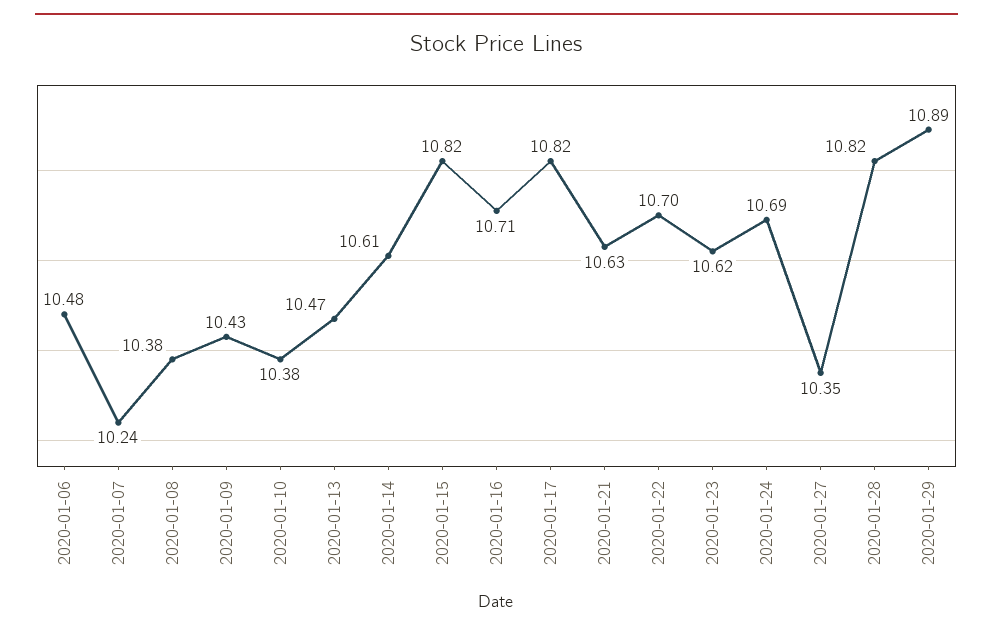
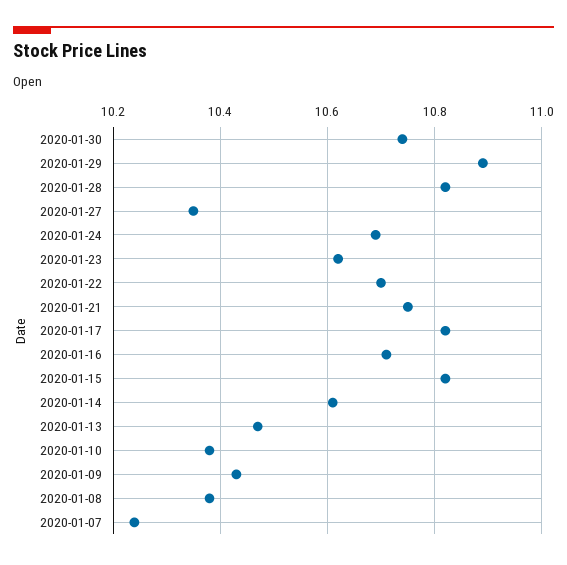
2020-01-06: 10.48 -> none
2020-01-21: 10.63 -> 10.75
2020-01-30: none -> 10.75

